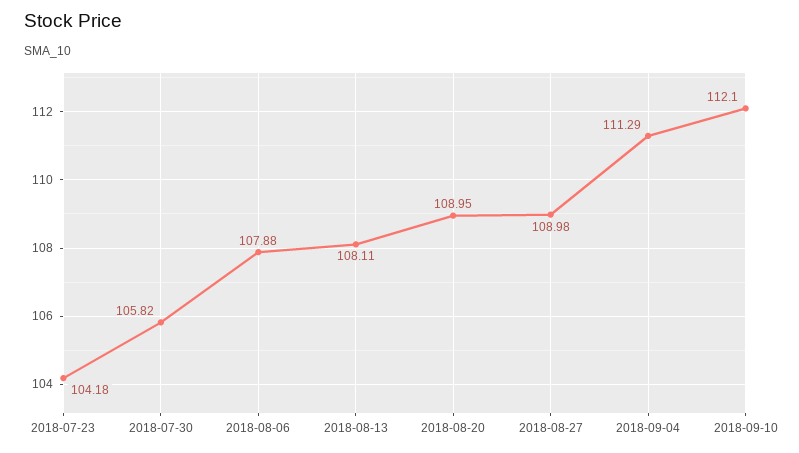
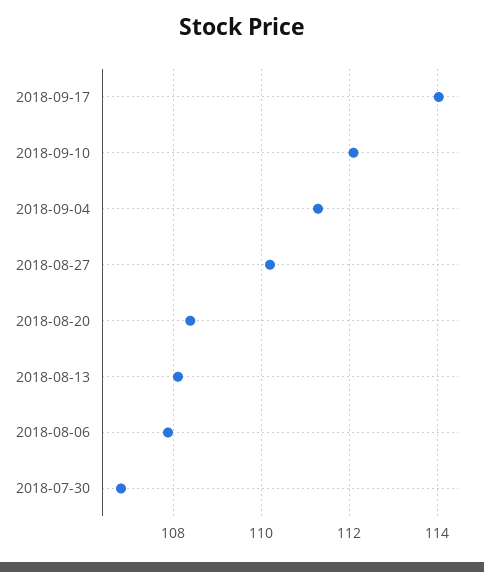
2018-07-23: 104.18 -> none
2018-07-30: 105.82 -> 106.8
2018-08-20: 108.95 -> 108.4
2018-08-27: 108.98 -> 110.2
2018-09-17: none -> 114

